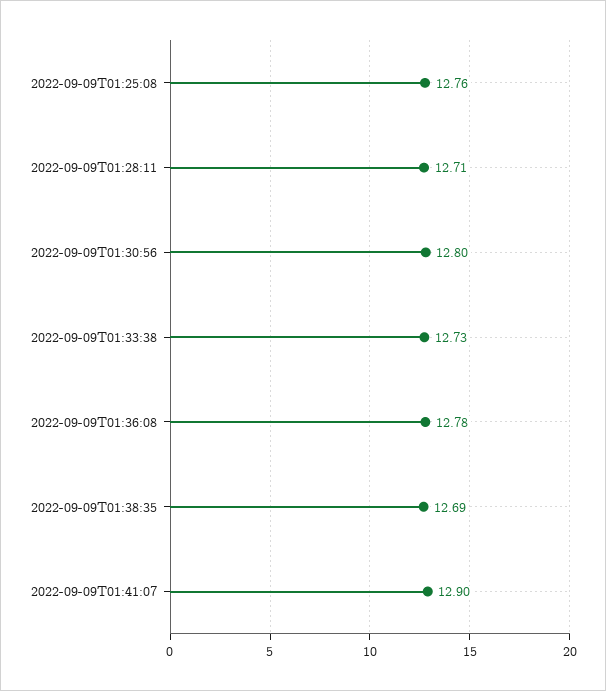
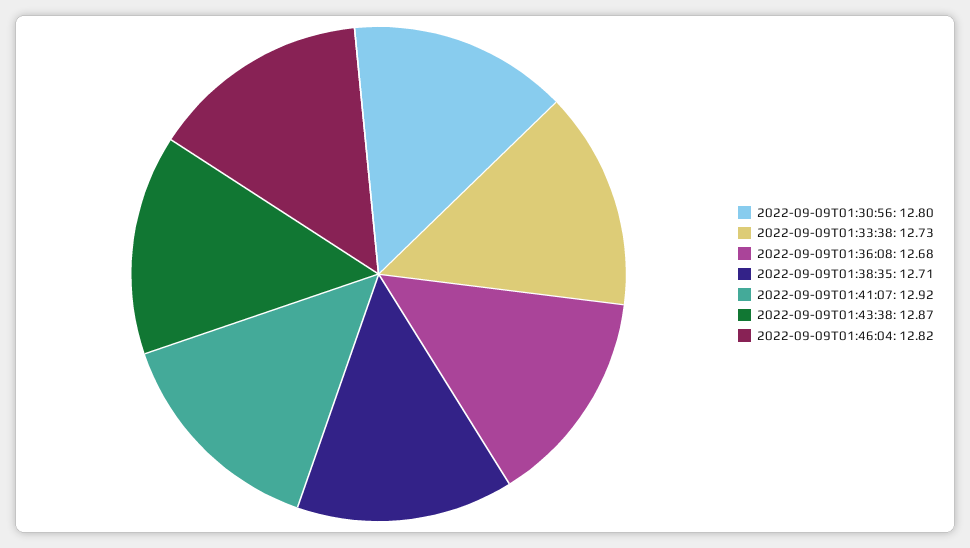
2022-09-09T01:25:08: 12.76 -> none
2022-09-09T01:28:11: 12.71 -> none
2022-09-09T01:36:08: 12.78 -> 12.68
2022-09-09T01:38:35: 12.69 -> 12.71
2022-09-09T01:41:07: 12.9 -> 12.92
2022-09-09T01:43:38: none -> 12.87
2022-09-09T01:46:04: none -> 12.82

